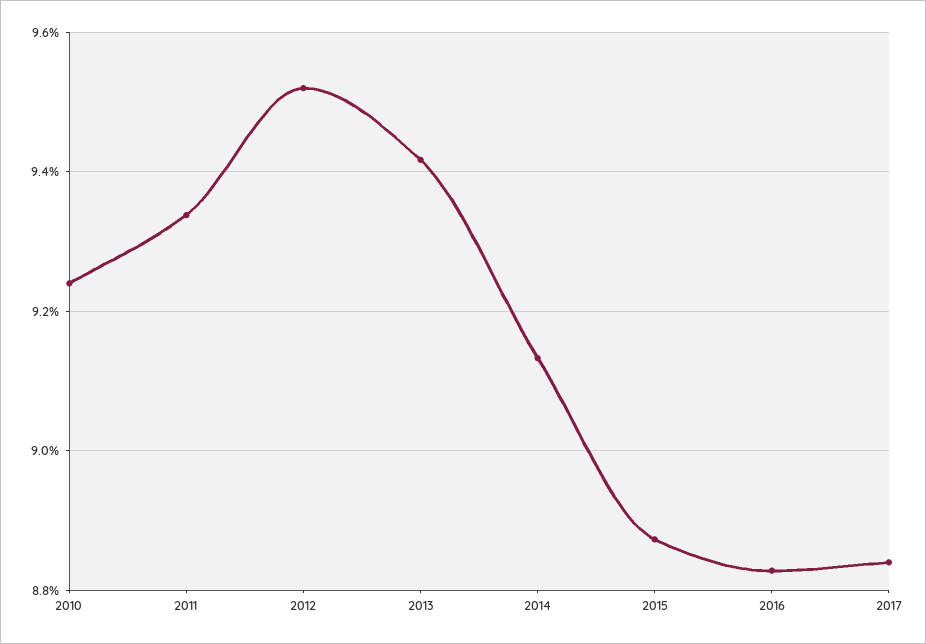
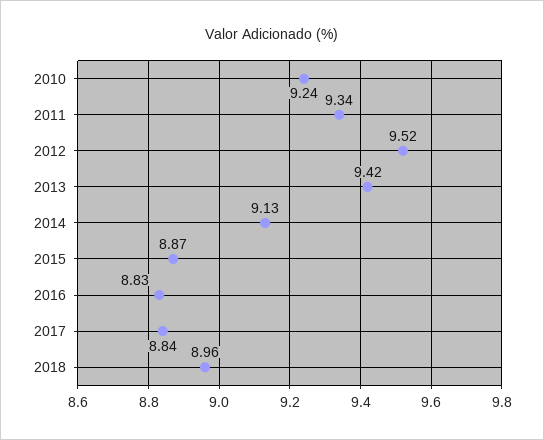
2018: none -> 8.96

